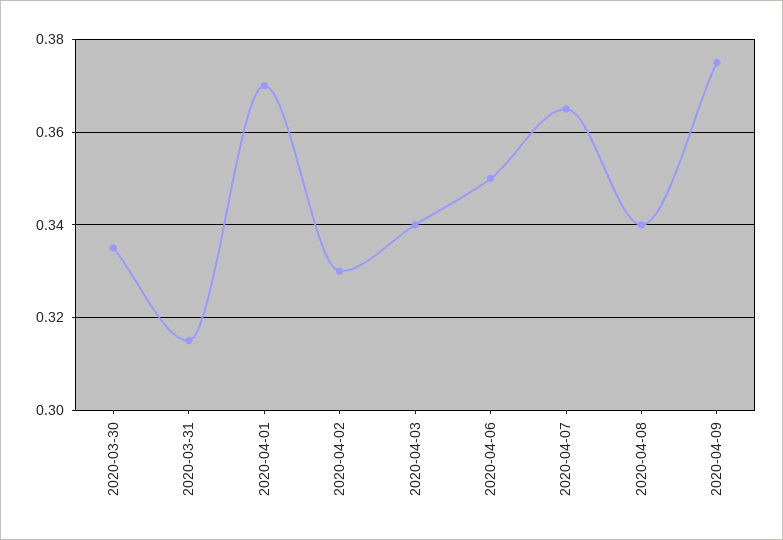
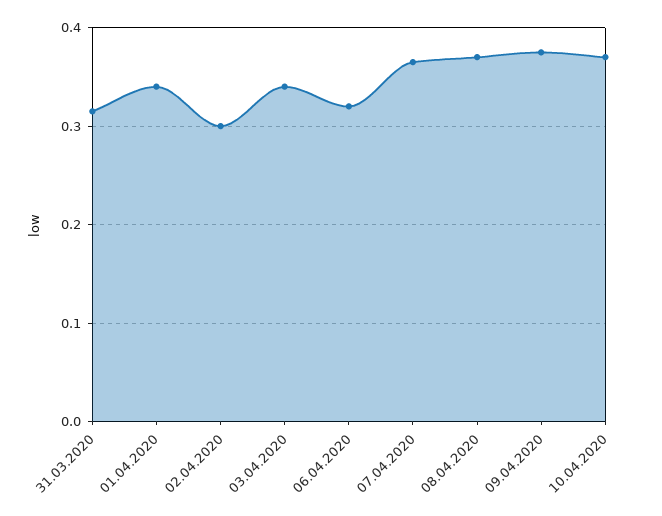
2020-03-30: 0.335 -> none
2020-04-01: 0.37 -> 0.34
2020-04-02: 0.33 -> 0.3
2020-04-06: 0.35 -> 0.32
2020-04-08: 0.34 -> 0.37
10.04.2020: none -> 0.37

